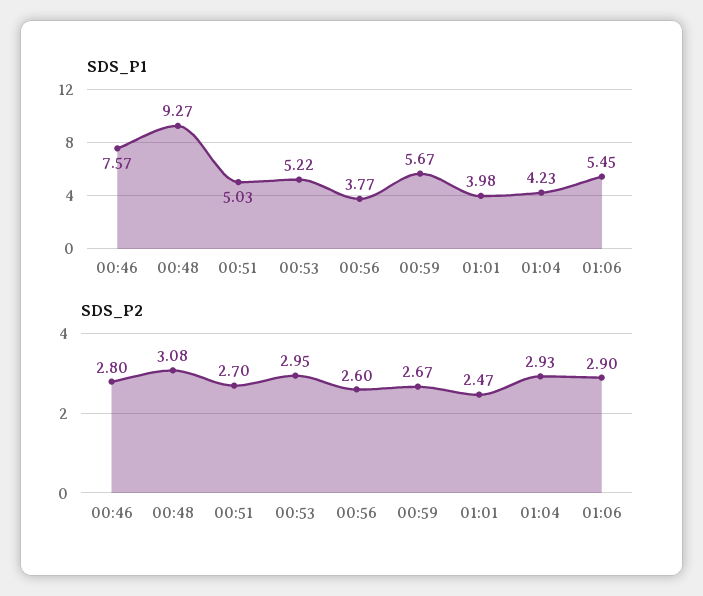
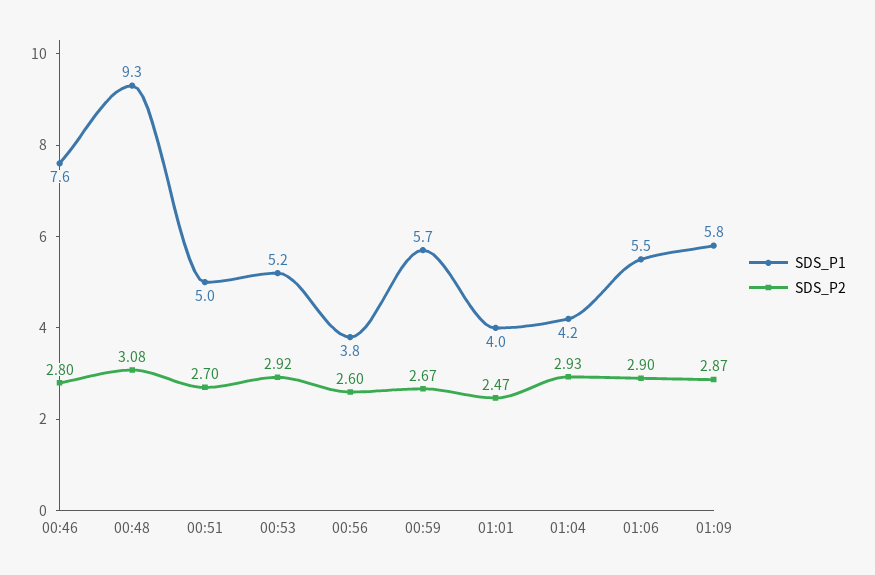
SDS_P2, 00:53: 2.95 -> 2.92
SDS_P1, 01:09: none -> 5.8
SDS_P2, 01:09: none -> 2.87

